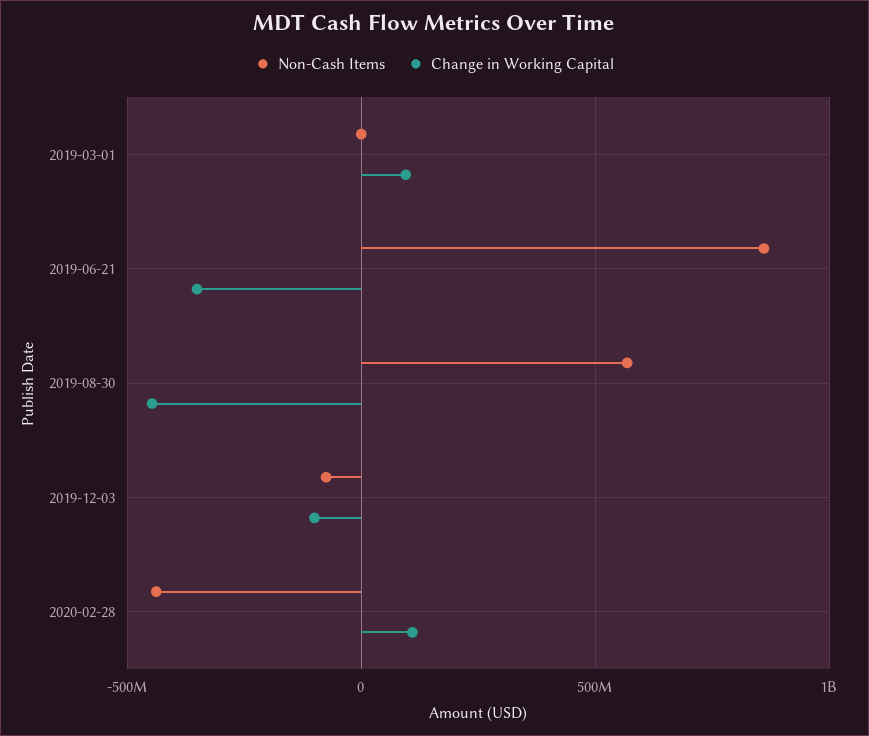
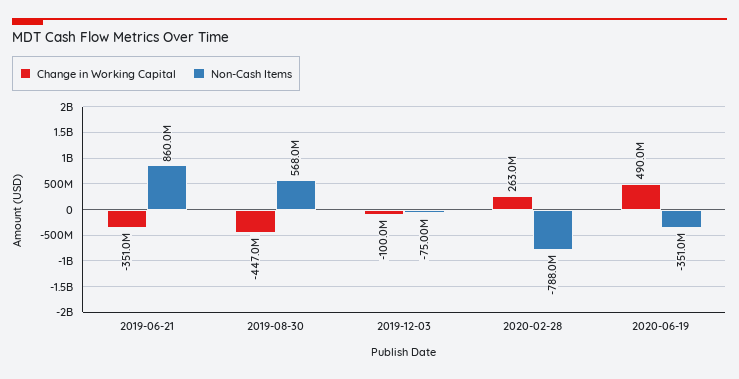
Non-Cash Items, 2019-03-01: 0 -> none
Change in Working Capital, 2019-03-01: 100000000 -> none
Non-Cash Items, 2020-02-28: -450000000 -> -788000000
Change in Working Capital, 2020-02-28: 100000000 -> 263000000
Change in Working Capital, 2020-06-19: none -> 490000000
Non-Cash Items, 2020-06-19: none -> -351000000

